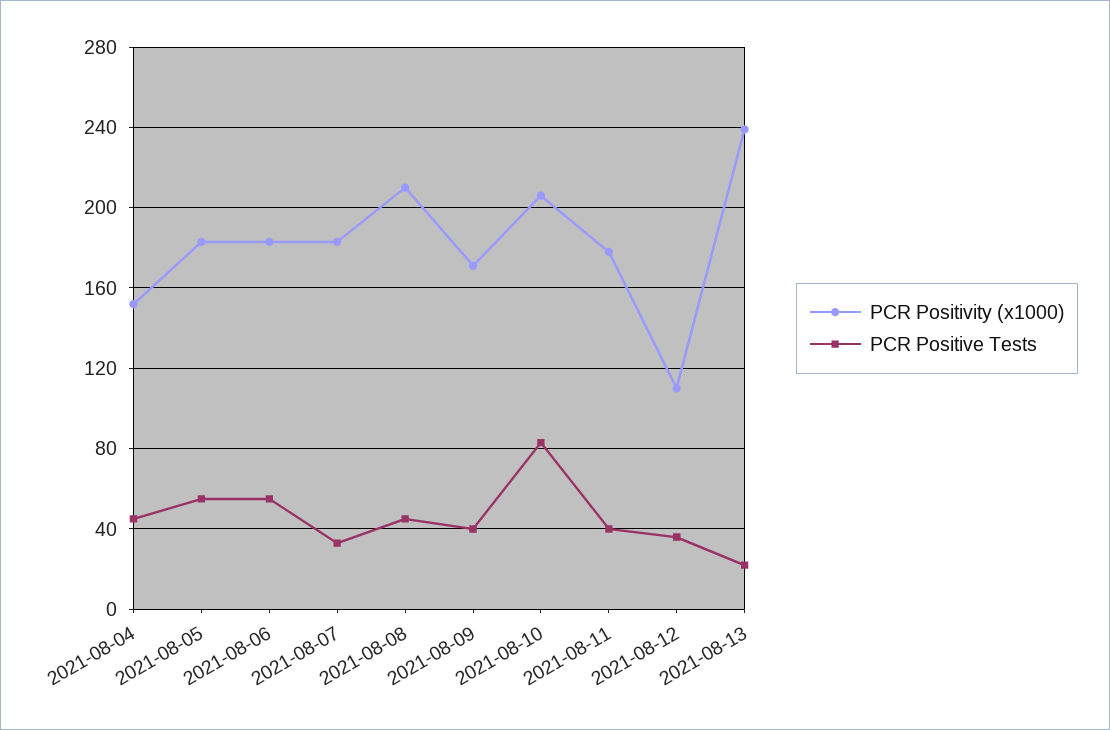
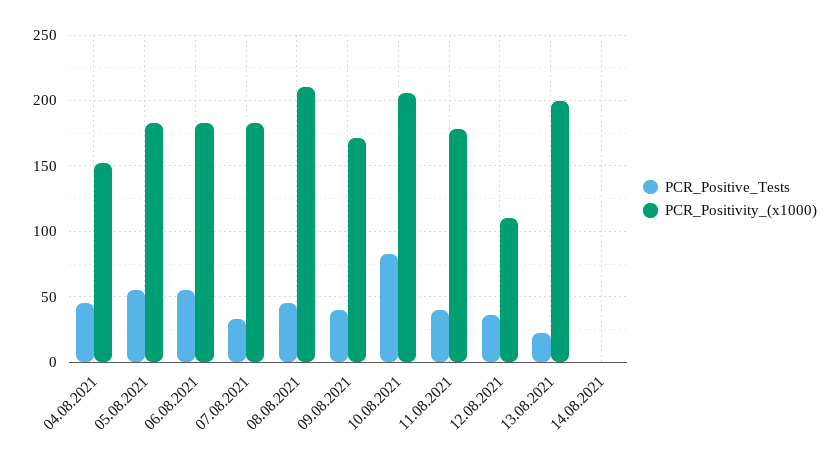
PCR Positivity (x1000), 2021-08-13: 240 -> 200
PCR Positive Tests, 14.08.2021: none -> 0
PCR Positivity (x1000), 14.08.2021: none -> 0

